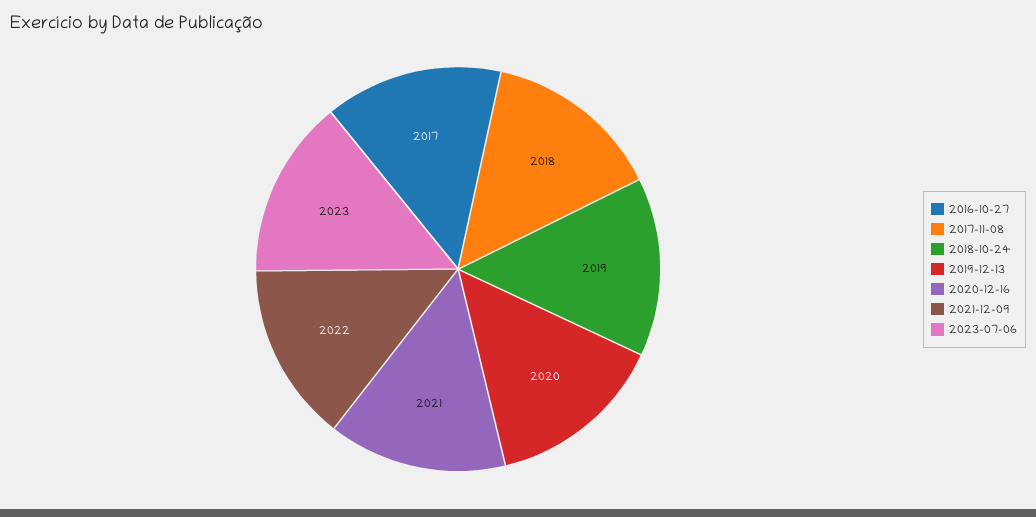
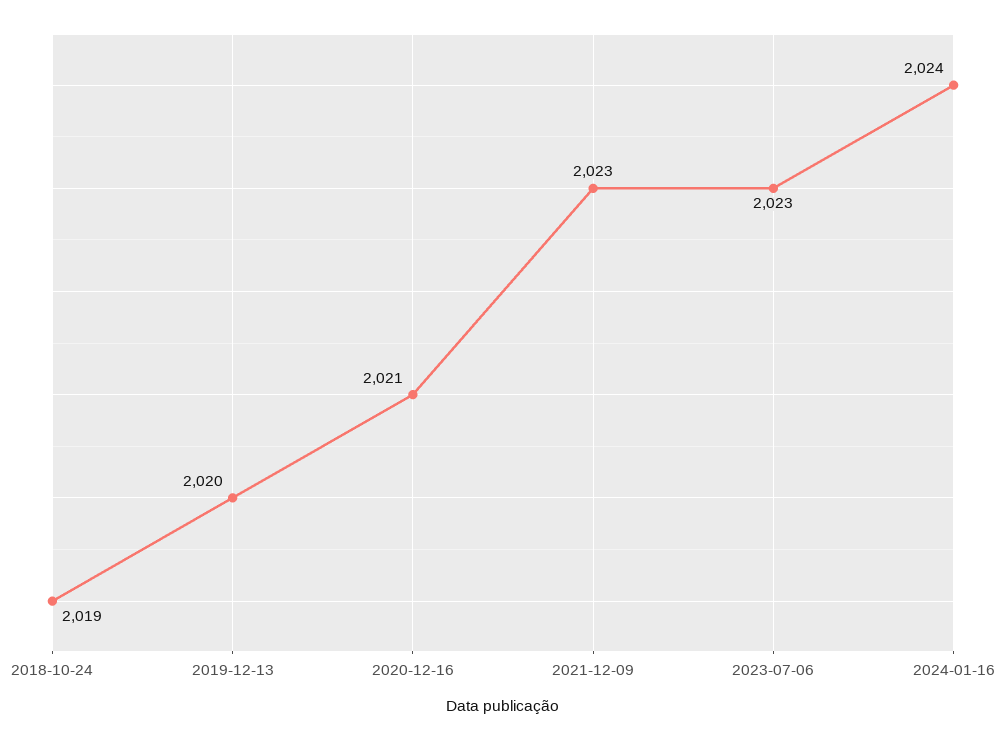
2016-10-27: 2017 -> none
2017-11-08: 2018 -> none
2021-12-09: 2022 -> 2023
2024-01-16: none -> 2024

